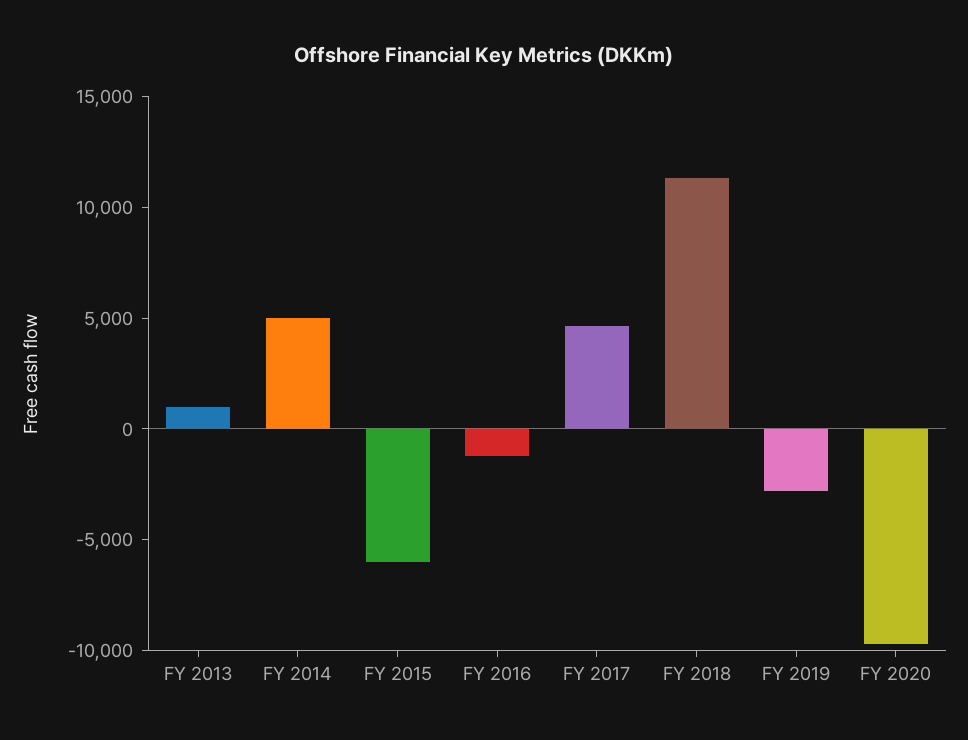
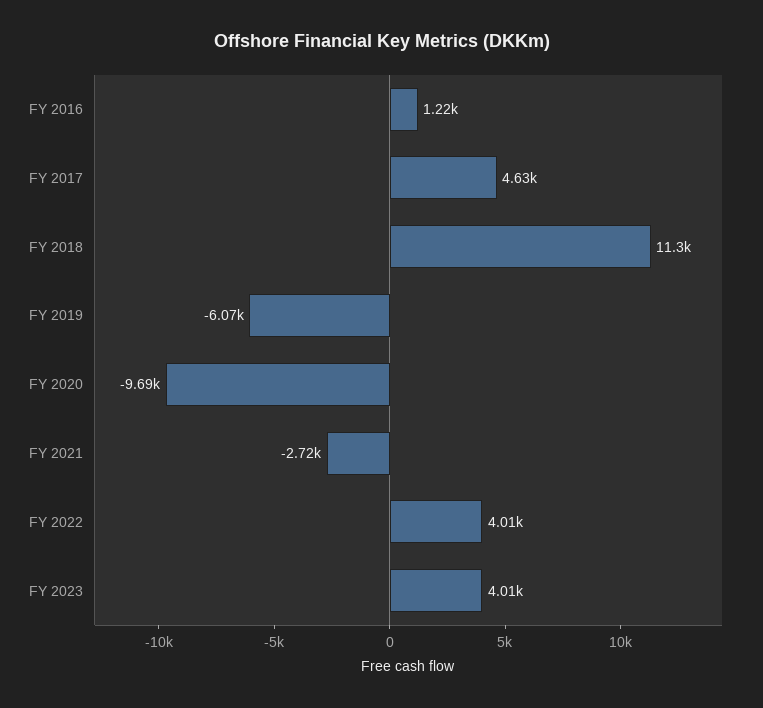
FY 2013: 1000 -> none
FY 2014: 5000 -> none
FY 2015: -6000 -> none
FY 2016: -1000 -> 1220
FY 2019: -3000 -> -6070
FY 2021: none -> -2720
FY 2022: none -> 4010
FY 2023: none -> 4010

